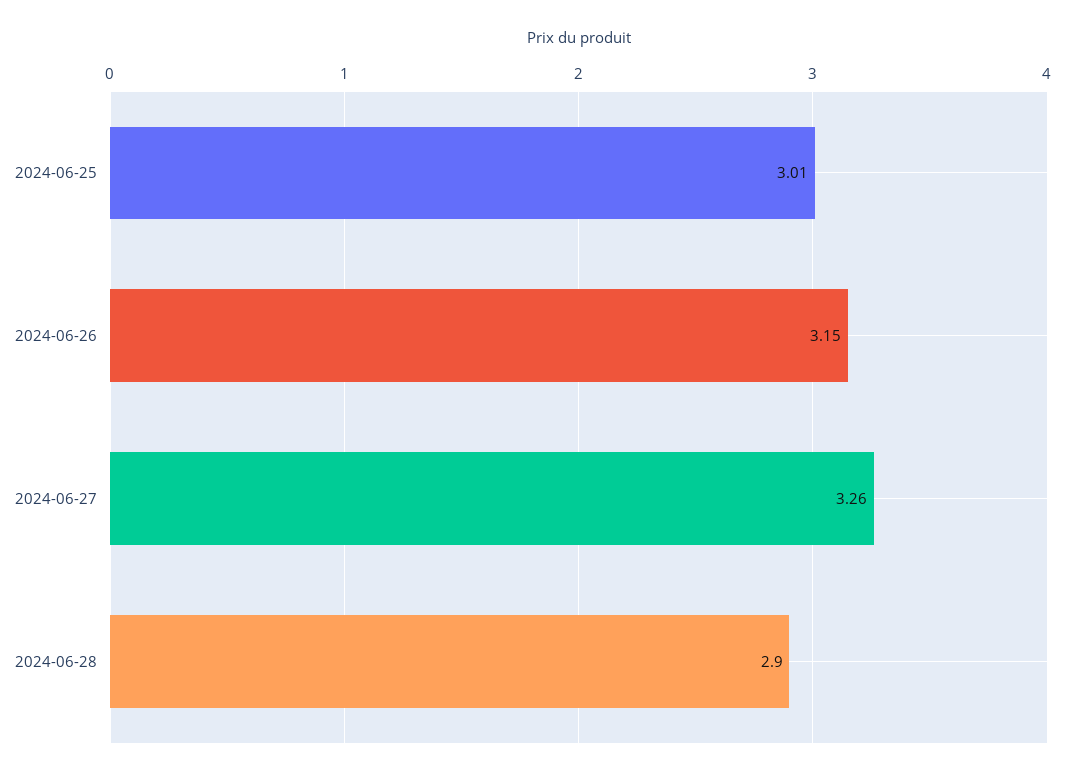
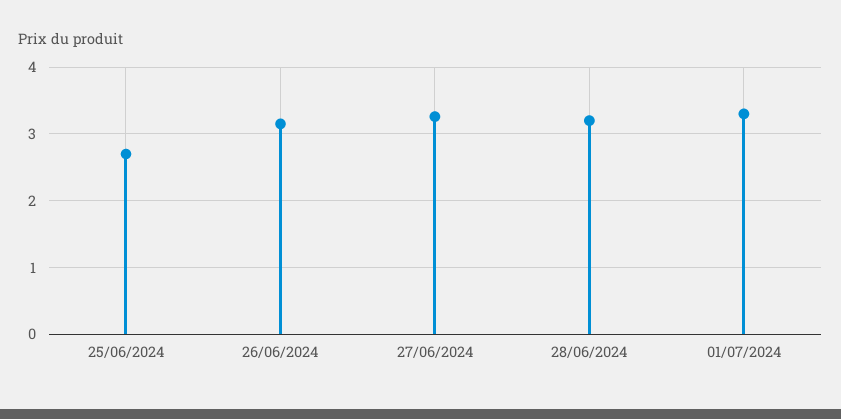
2024-06-25: 3.01 -> 2.7
2024-06-28: 2.9 -> 3.2
01/07/2024: none -> 3.3

